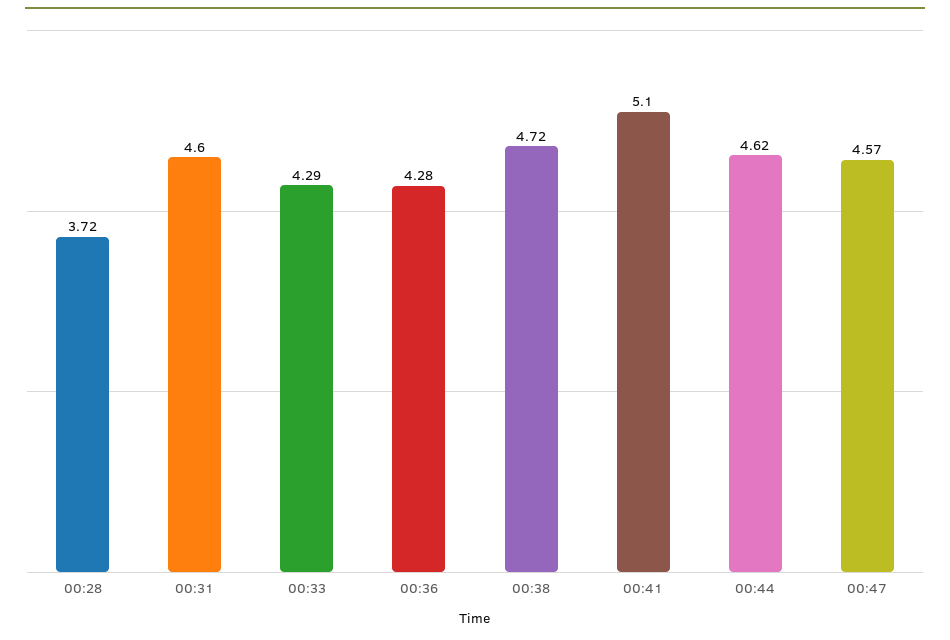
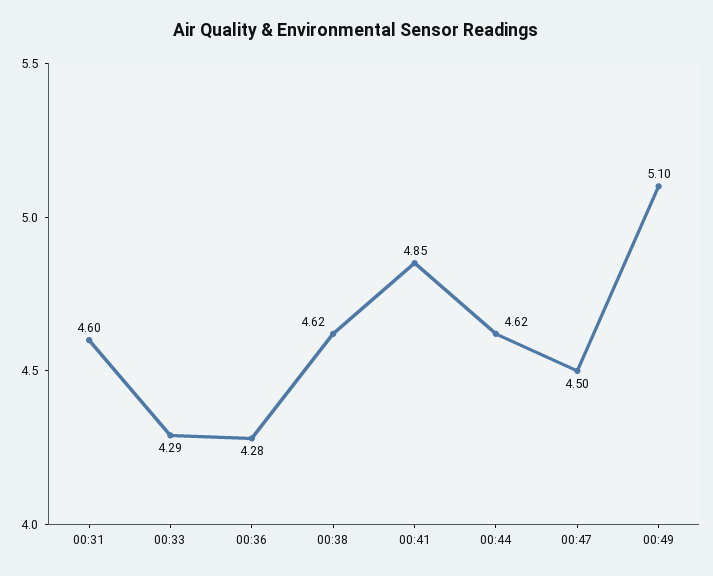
00:28: 3.72 -> none
00:38: 4.72 -> 4.62
00:41: 5.1 -> 4.85
00:47: 4.57 -> 4.5
00:49: none -> 5.1

